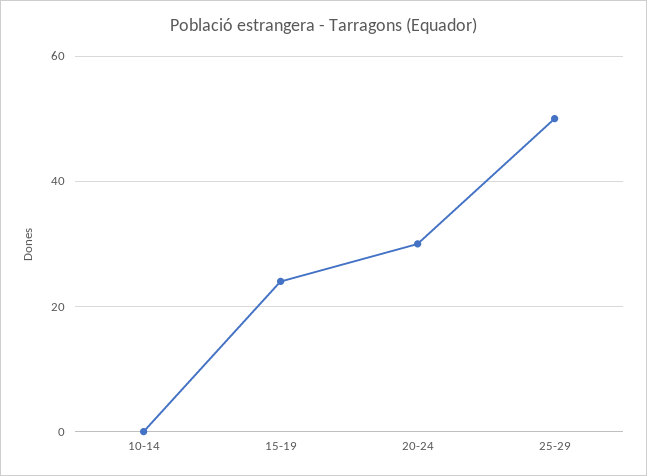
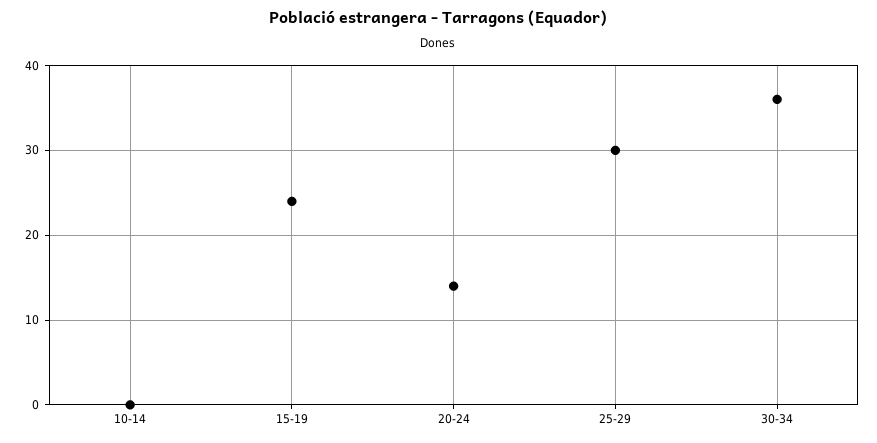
20-24: 30 -> 14
25-29: 50 -> 30
30-34: none -> 36

